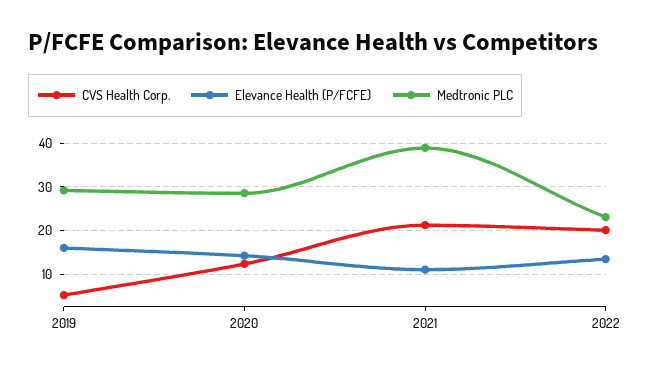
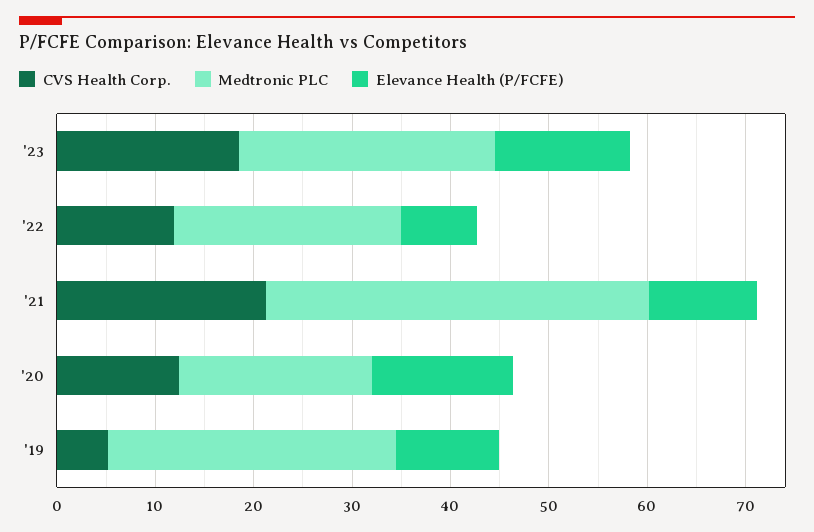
Elevance Health (P/FCFE), 2019: 16 -> 10
Medtronic PLC, 2020: 28 -> 20
CVS Health Corp., 2022: 20 -> 12
Elevance Health (P/FCFE), 2022: 14 -> 8
CVS Health Corp., '23: none -> 18
Medtronic PLC, '23: none -> 26
Elevance Health (P/FCFE), '23: none -> 14

